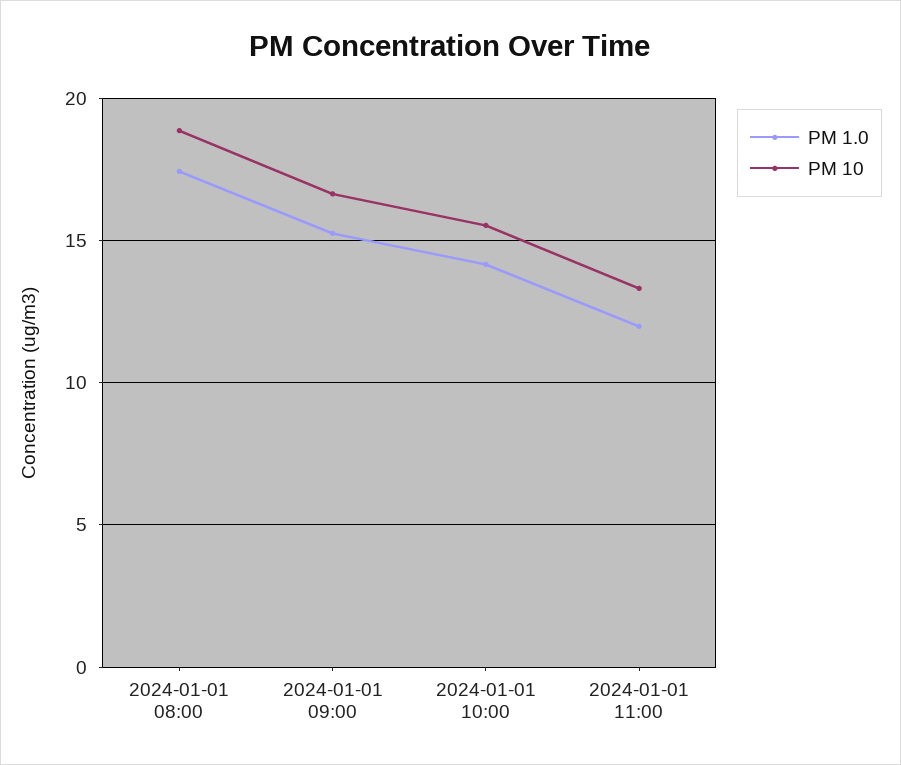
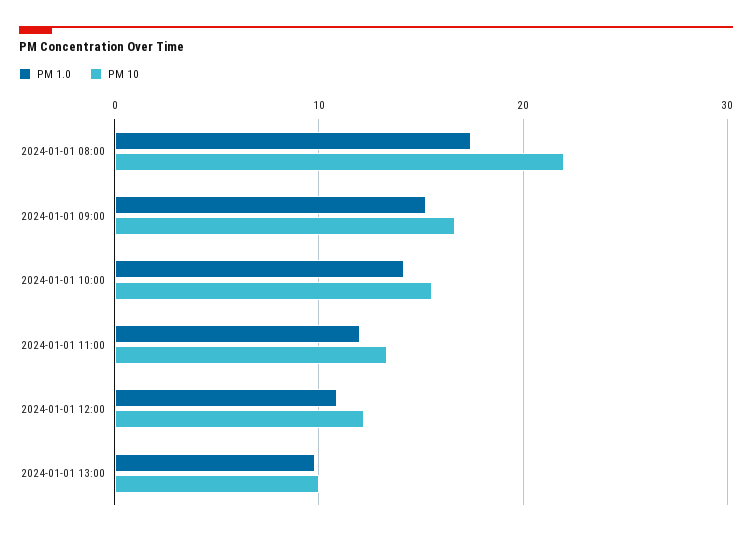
PM 10, 2024-01-01 08:00: 19 -> 22
PM 1.0, 2024-01-01 12:00: none -> 11
PM 10, 2024-01-01 12:00: none -> 12
PM 1.0, 2024-01-01 13:00: none -> 10
PM 10, 2024-01-01 13:00: none -> 10

